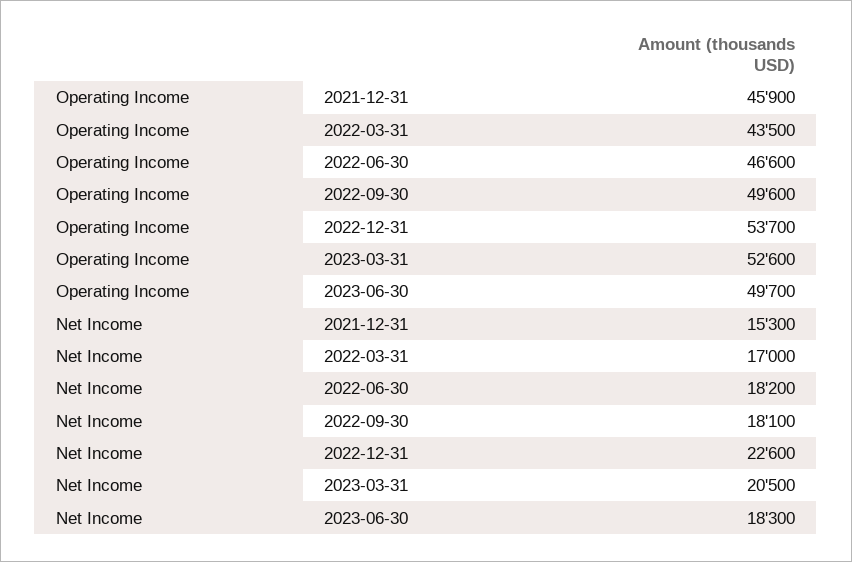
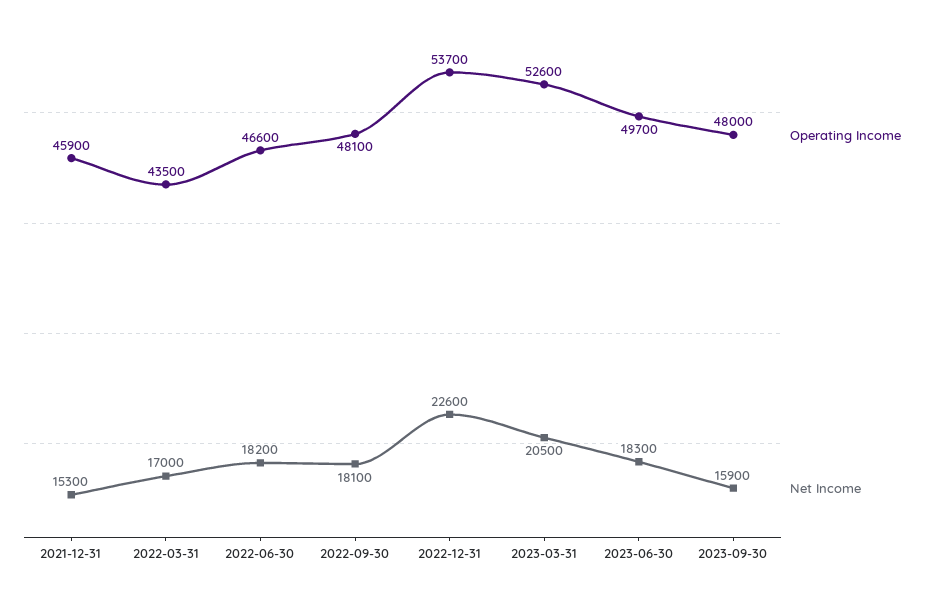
Operating Income, 2022-09-30: 49600 -> 48100
Operating Income, 2023-09-30: none -> 48000
Net Income, 2023-09-30: none -> 15900

